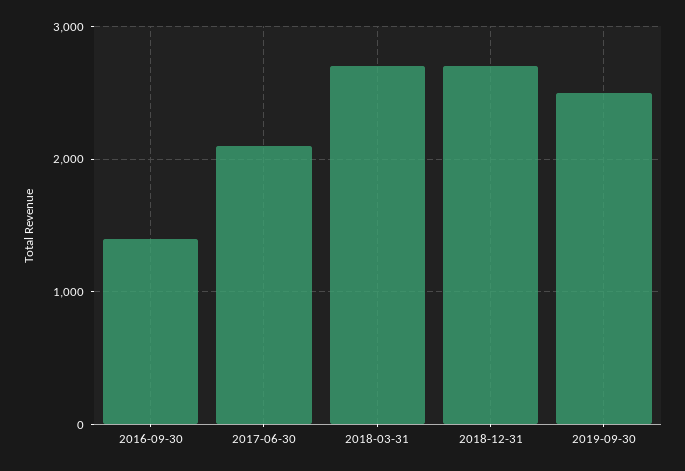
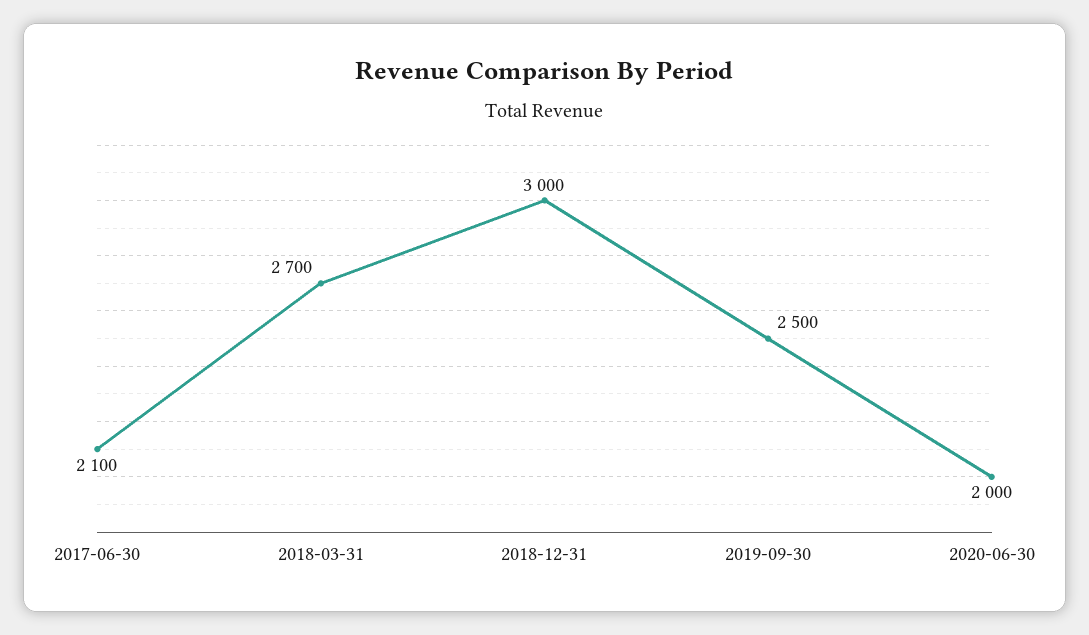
2016-09-30: 1400 -> none
2018-12-31: 2700 -> 3000
2020-06-30: none -> 2000

